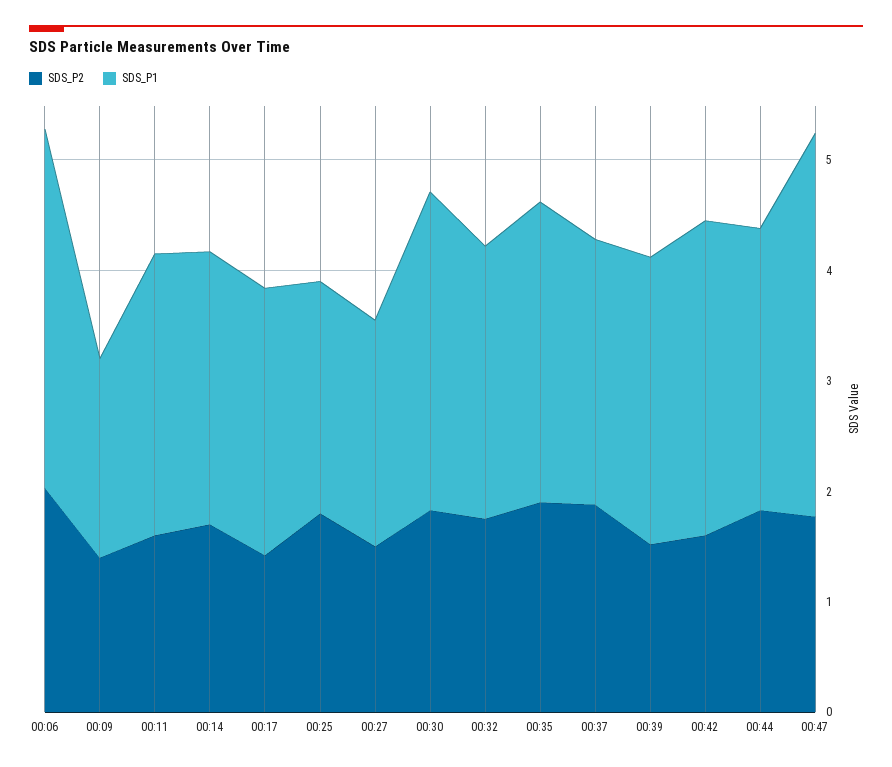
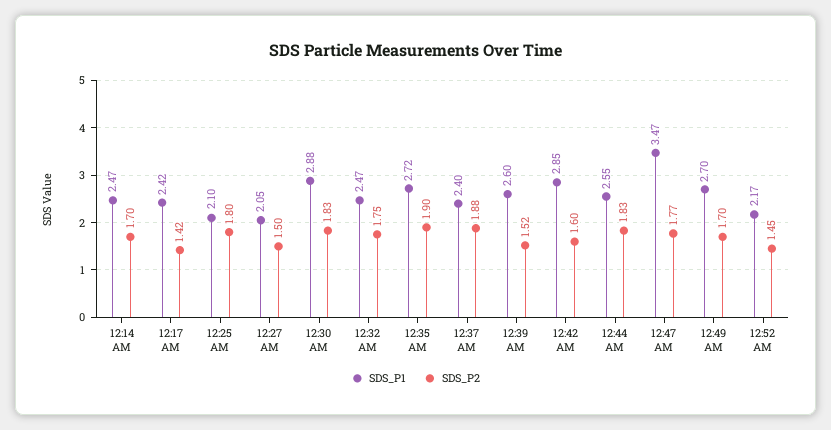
SDS_P2, 00:06: 2 -> none
SDS_P1, 00:06: 3.2 -> none
SDS_P2, 00:09: 1.4 -> none
SDS_P1, 00:09: 1.8 -> none
SDS_P2, 00:11: 1.6 -> none
SDS_P1, 00:11: 2.6 -> none
SDS_P1, 12:49 AM: none -> 2.7
SDS_P2, 12:49 AM: none -> 1.7
SDS_P1, 12:52 AM: none -> 2.17
SDS_P2, 12:52 AM: none -> 1.45

